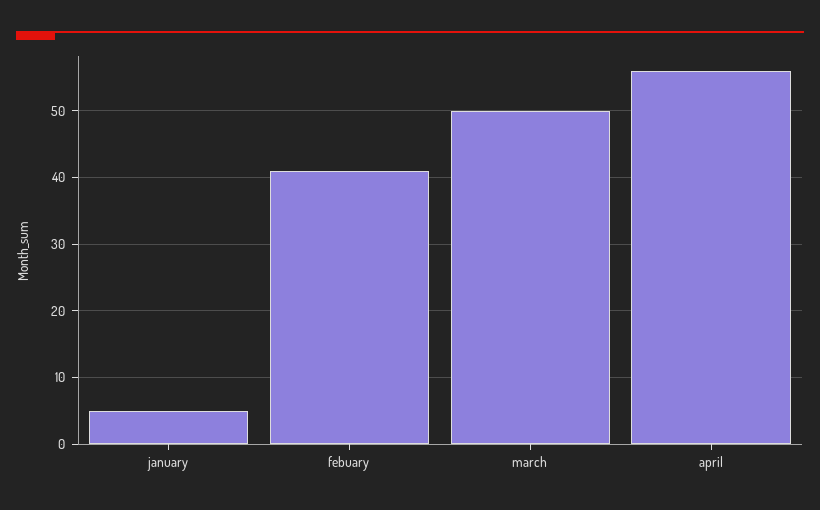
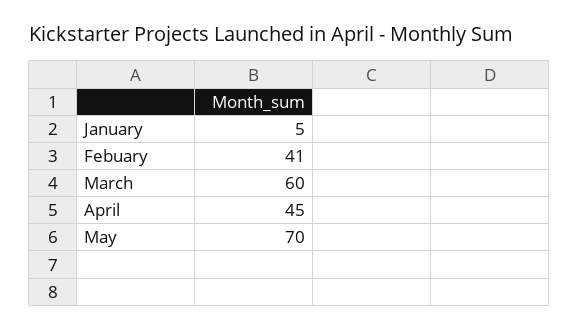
march: 50 -> 60
april: 56 -> 45
May: none -> 70

